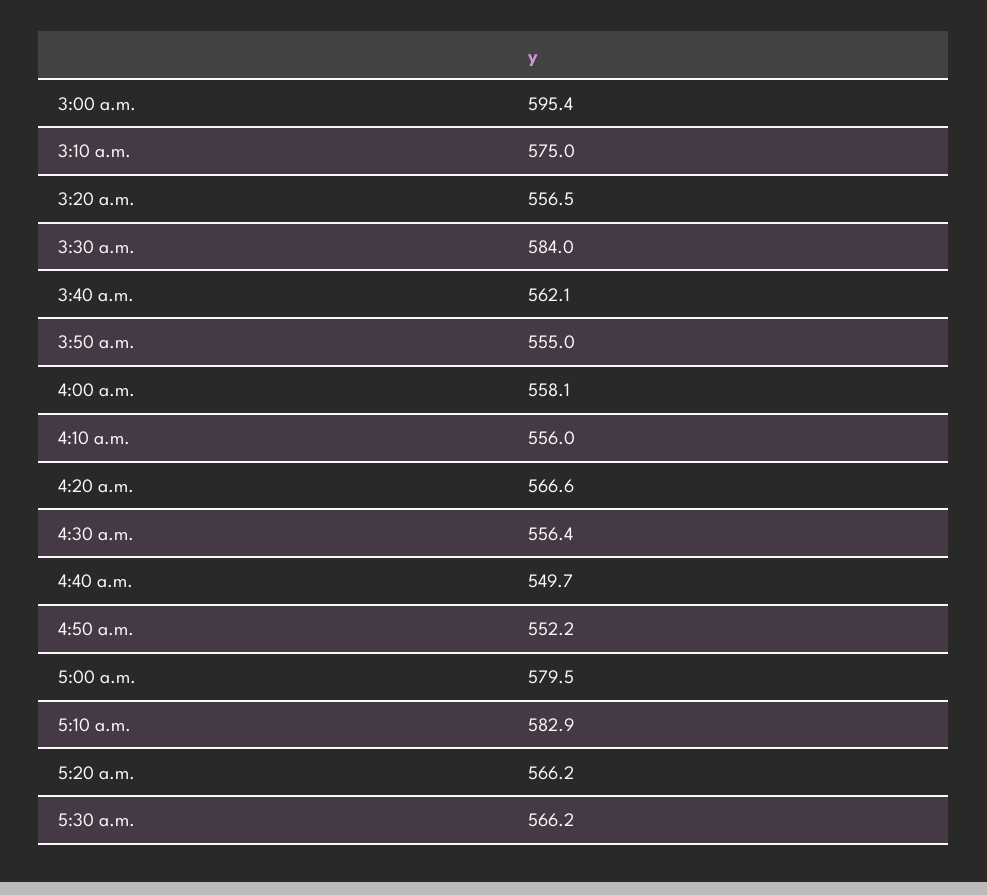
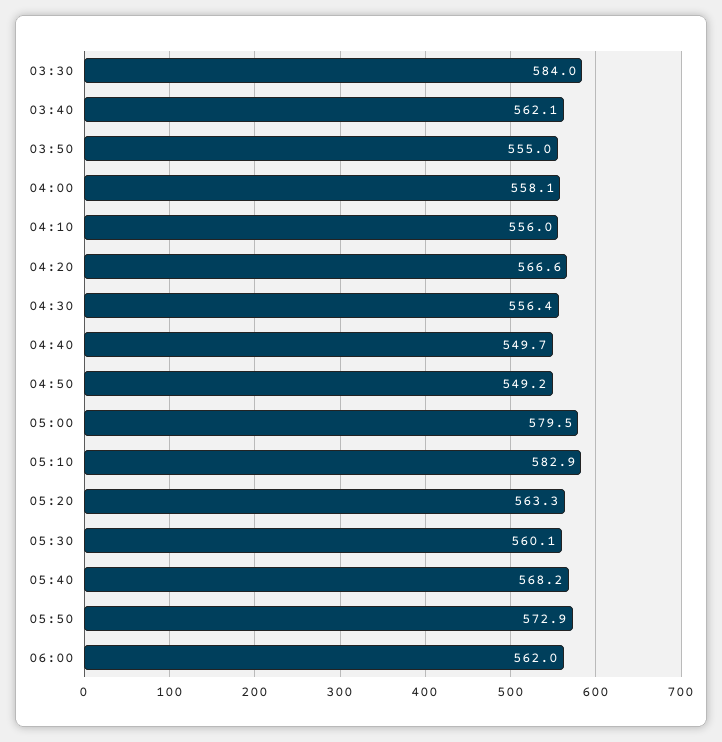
3:00 a.m.: 595.4 -> none
3:10 a.m.: 575 -> none
3:20 a.m.: 556.5 -> none
4:50 a.m.: 552.2 -> 549.2
5:20 a.m.: 566.2 -> 563.3
5:30 a.m.: 566.2 -> 560.1
05:40: none -> 568.2
05:50: none -> 572.9
06:00: none -> 562

